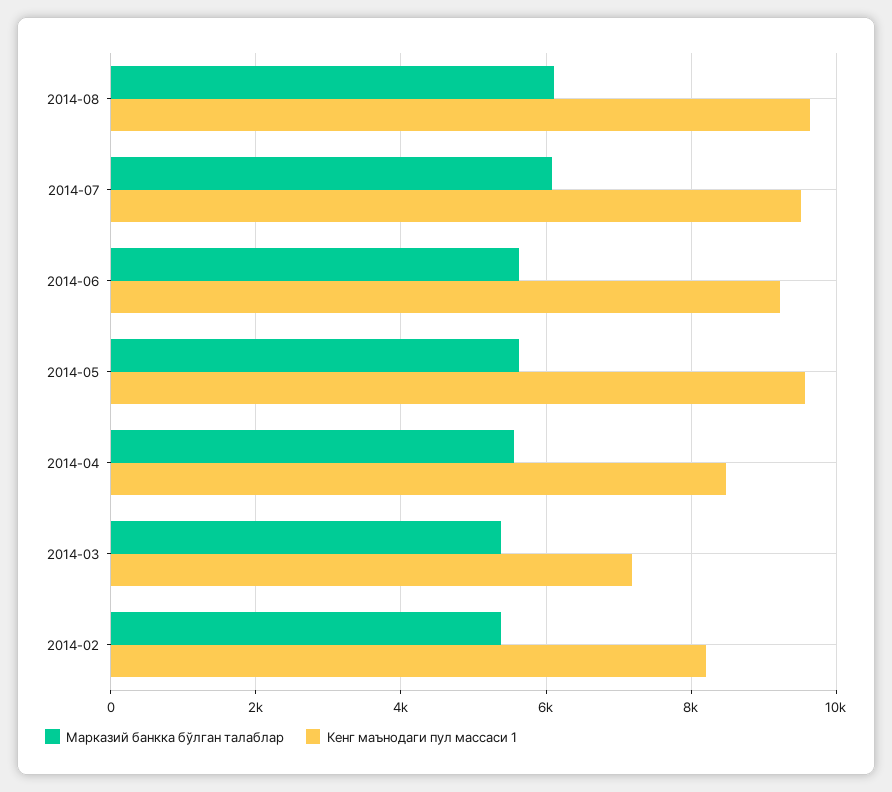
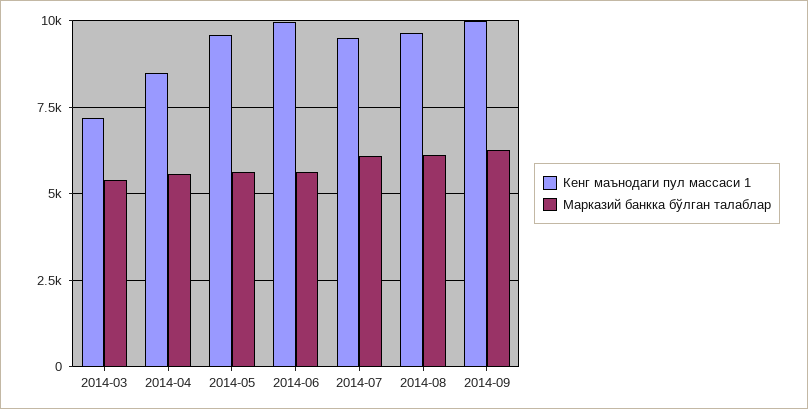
Кенг маънодаги пул массаси 1, 2014-06: 9200 -> 10000
Марказий банкка бўлган талаблар, 2014-02: 5400 -> none
Кенг маънодаги пул массаси 1, 2014-02: 8200 -> none
Кенг маънодаги пул массаси 1, 2014-09: none -> 10000
Марказий банкка бўлган талаблар, 2014-09: none -> 6250

